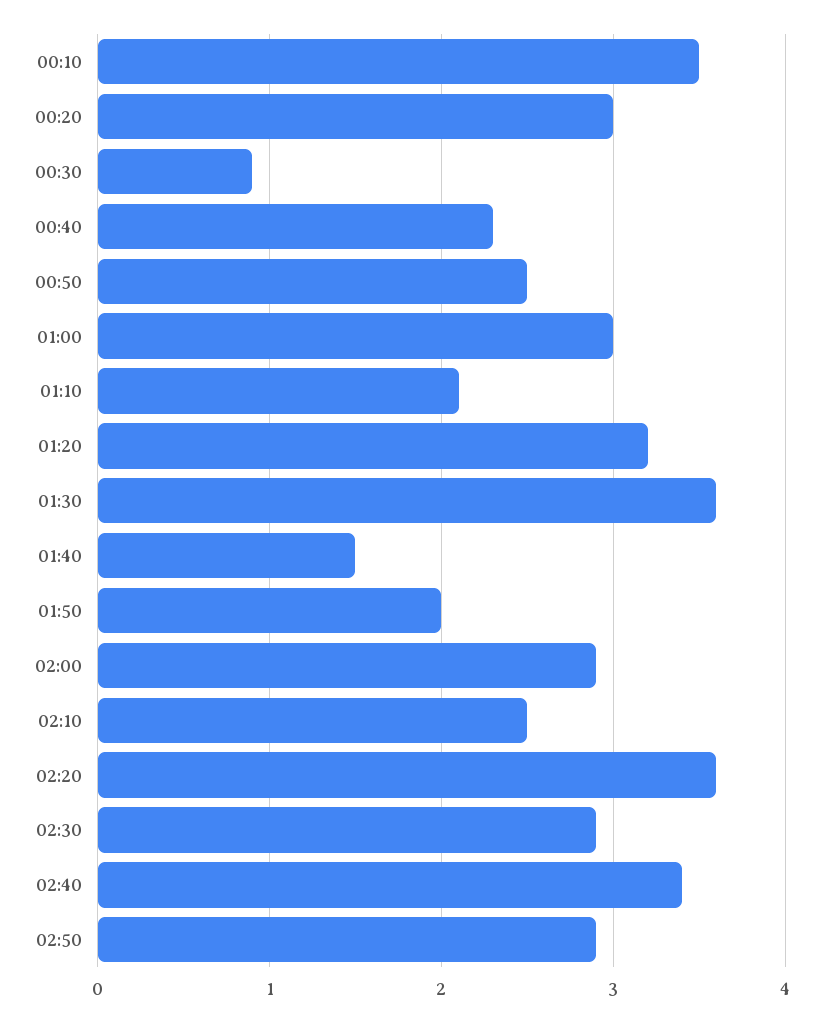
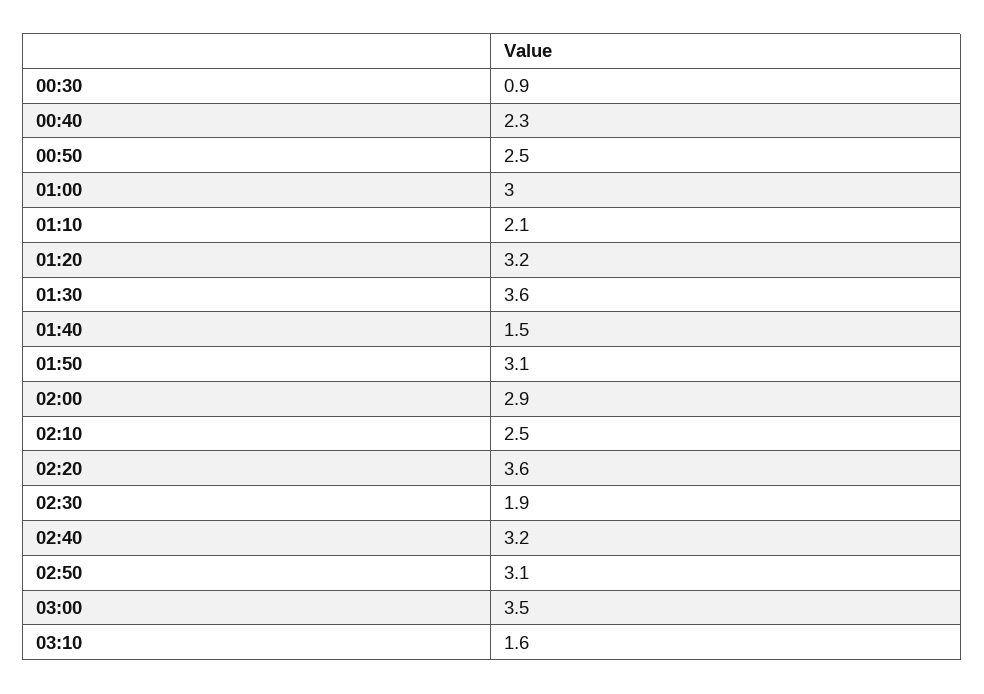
00:10: 3.5 -> none
00:20: 3 -> none
01:50: 2 -> 3.1
02:30: 2.9 -> 1.9
02:40: 3.4 -> 3.2
02:50: 2.9 -> 3.1
03:00: none -> 3.5
03:10: none -> 1.6

